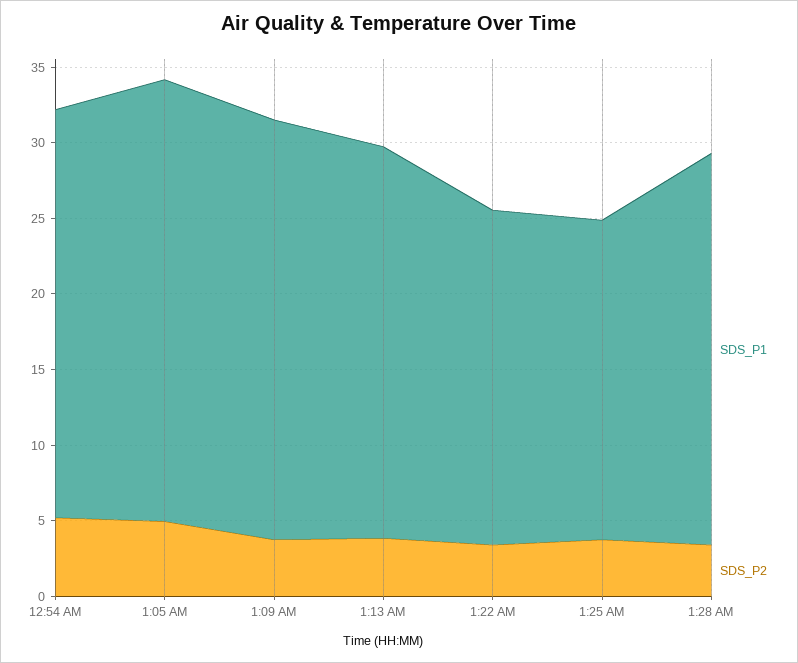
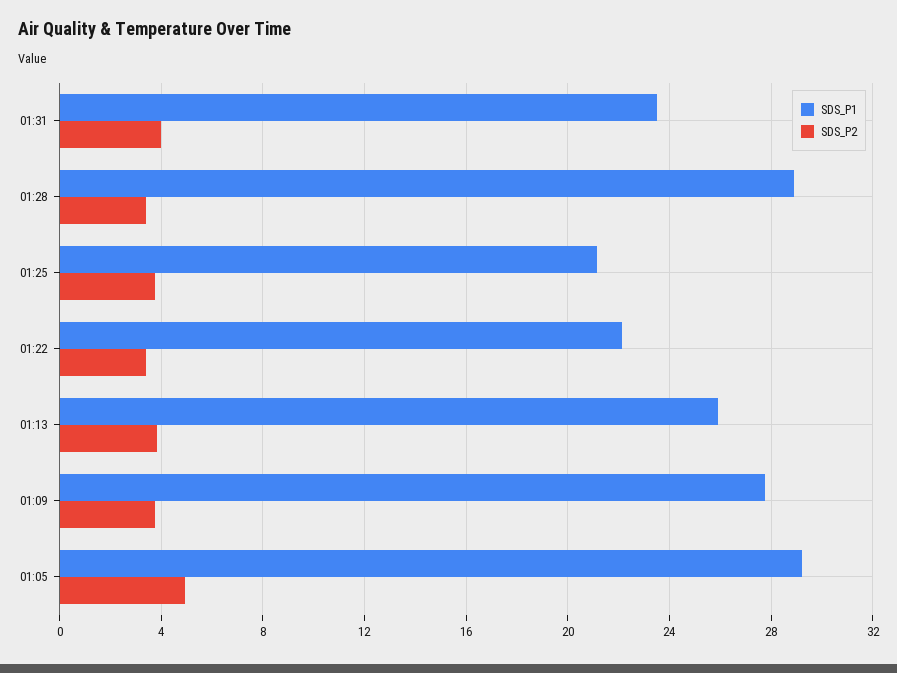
SDS_P1, 12:54 AM: 27 -> none
SDS_P2, 12:54 AM: 5 -> none
SDS_P1, 1:28 AM: 26 -> 29
SDS_P1, 01:31: none -> 23.5
SDS_P2, 01:31: none -> 4

